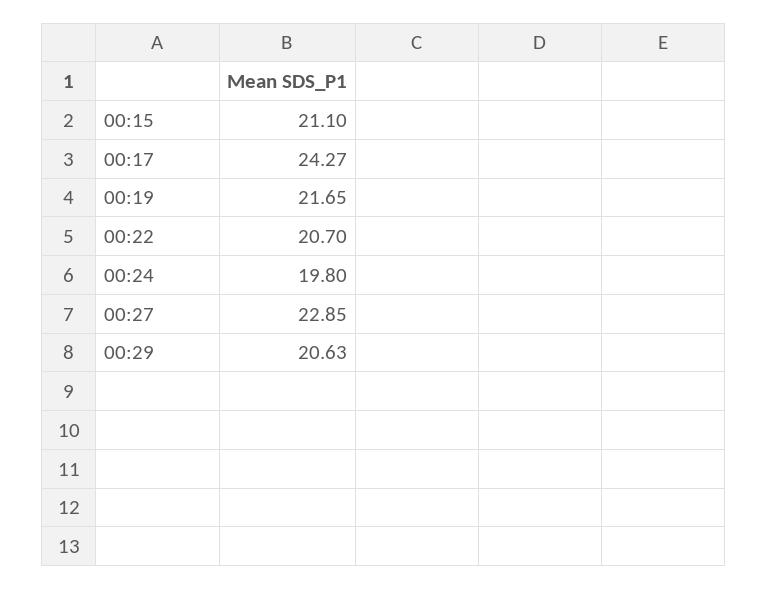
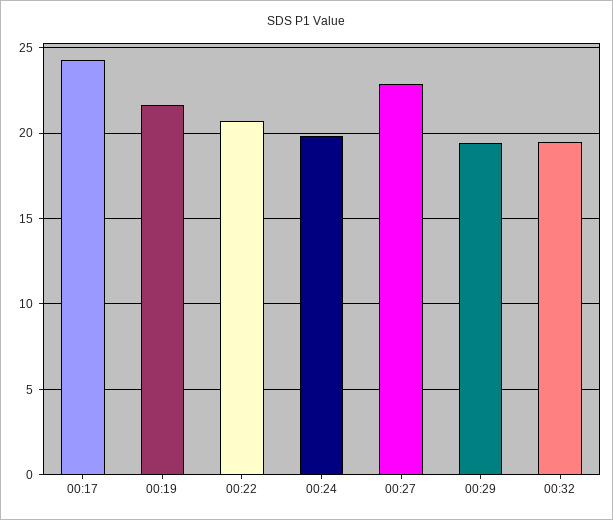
00:15: 21.1 -> none
00:29: 20.63 -> 19.5
00:32: none -> 19.5

